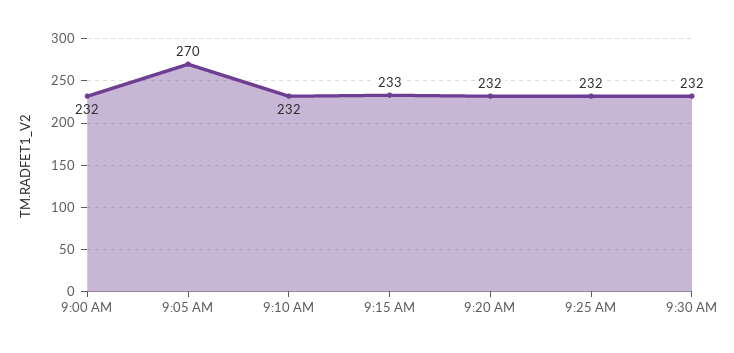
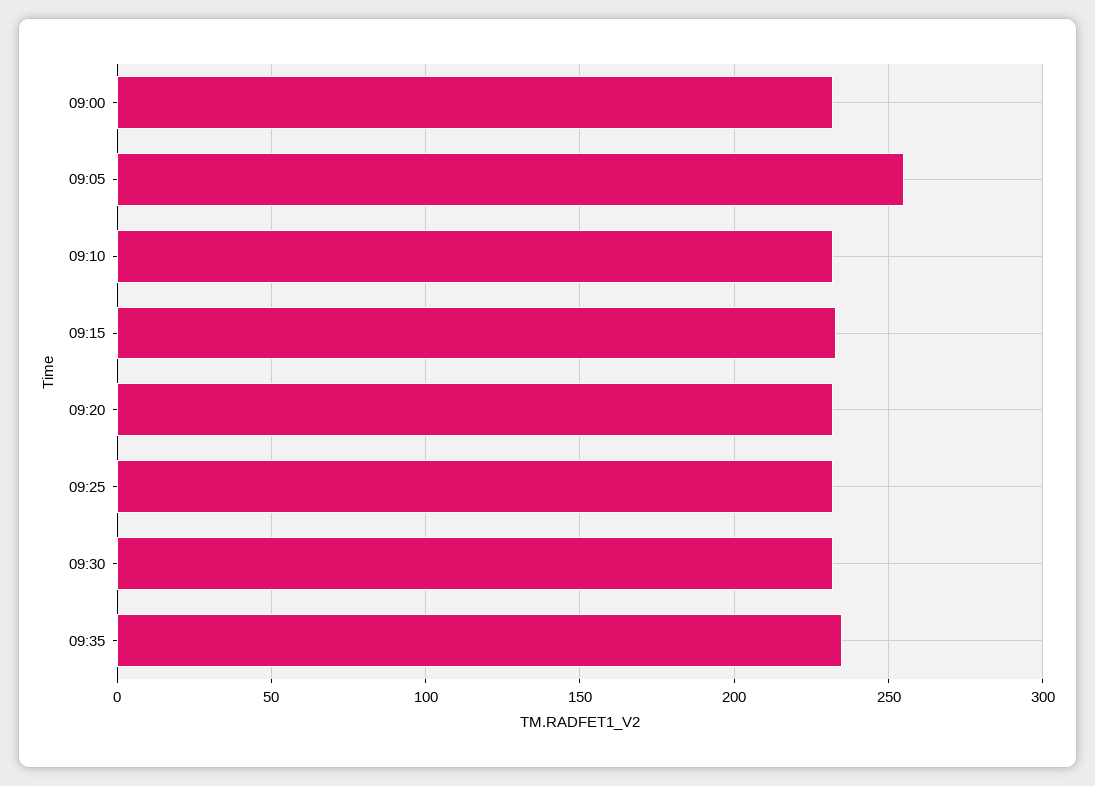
9:05 AM: 270 -> 255
09:35: none -> 235

